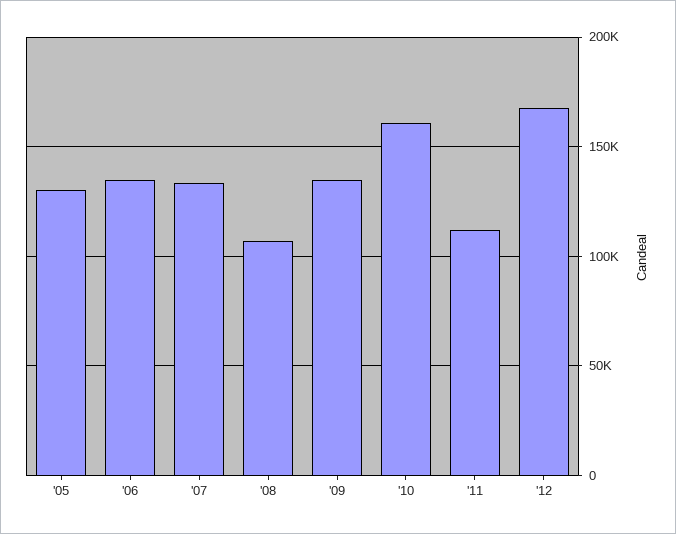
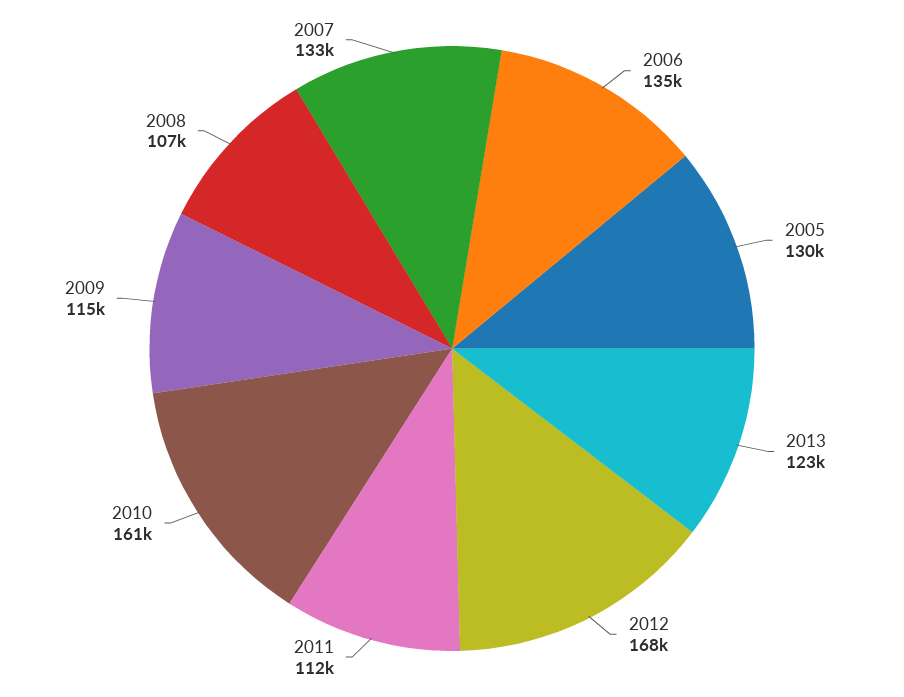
'09: 135000 -> 115000
2013: none -> 123000

